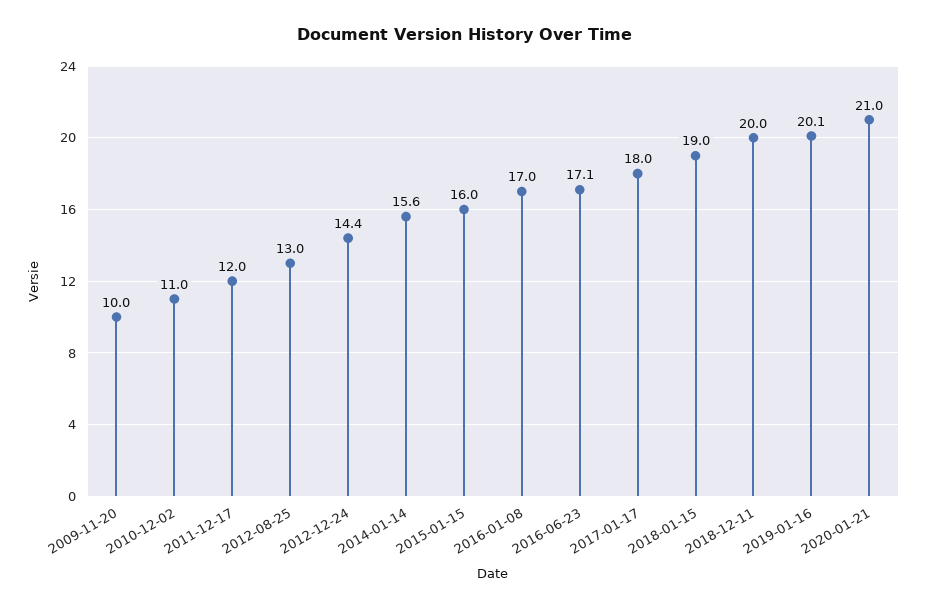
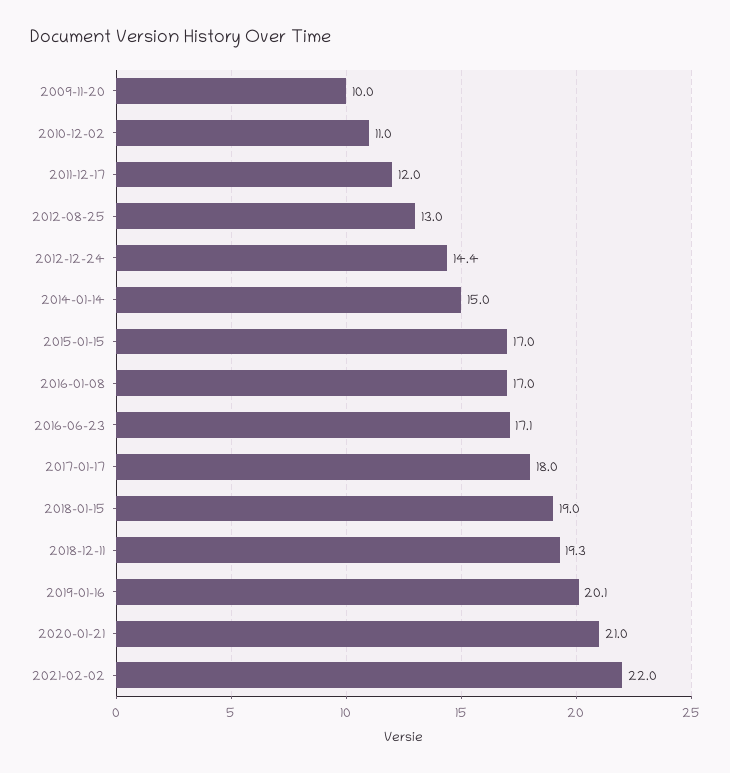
2014-01-14: 15.6 -> 15
2015-01-15: 16 -> 17
2018-12-11: 20 -> 19.3
2021-02-02: none -> 22

